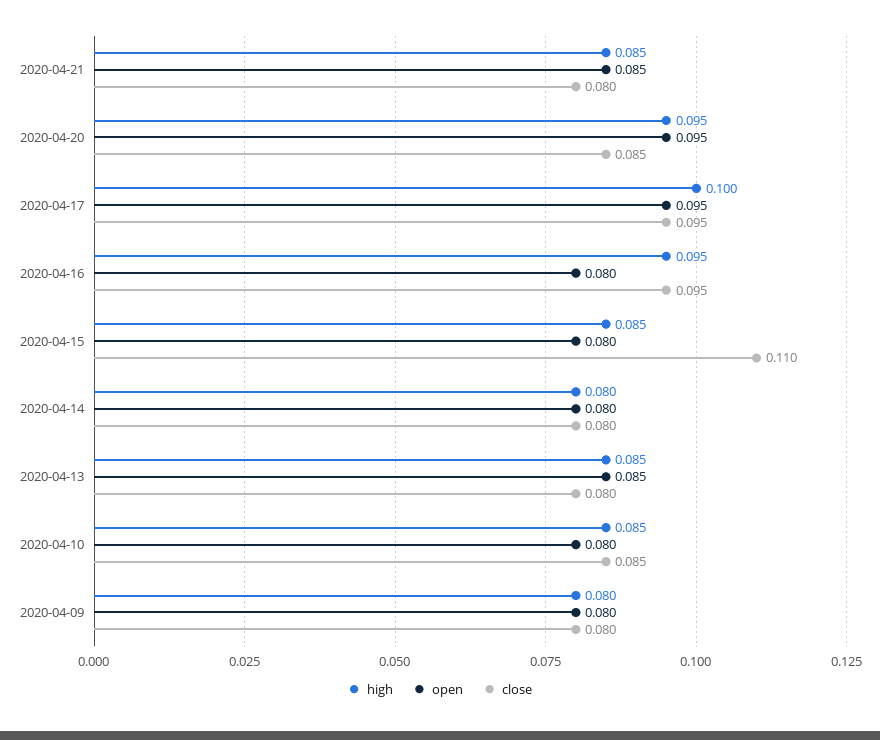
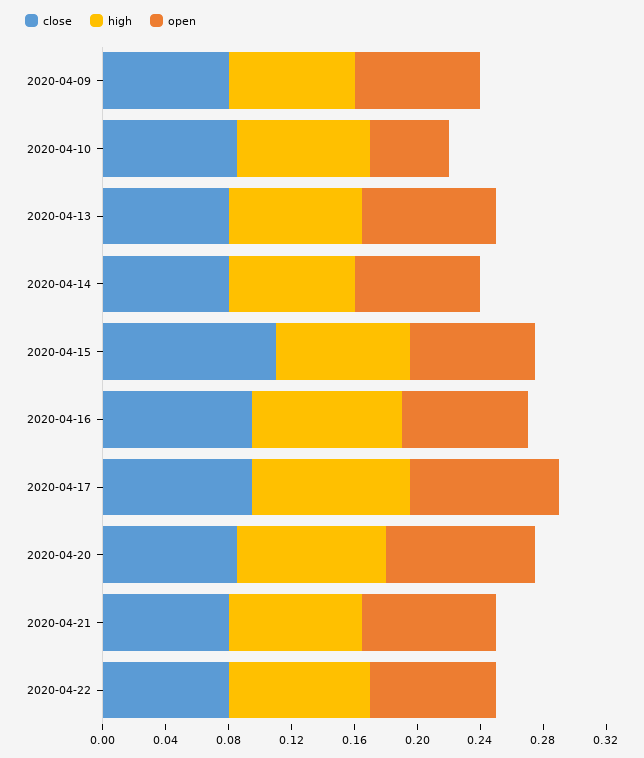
open, 2020-04-10: 0.08 -> 0.05
close, 2020-04-22: none -> 0.08
high, 2020-04-22: none -> 0.09
open, 2020-04-22: none -> 0.08

